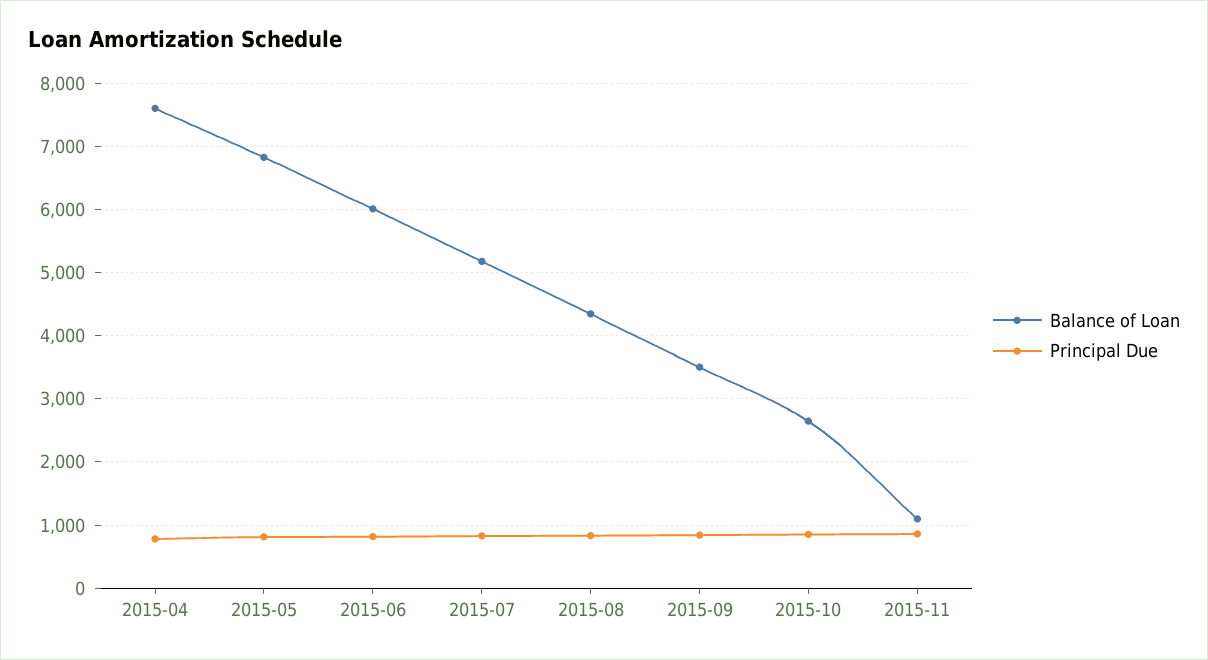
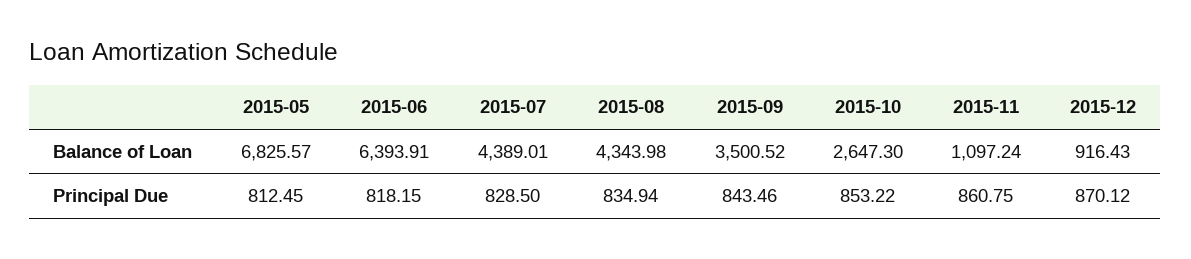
Balance of Loan, 2015-04: 7600 -> none
Principal Due, 2015-04: 800 -> none
Balance of Loan, 2015-06: 6000 -> 6393.91
Balance of Loan, 2015-07: 5200 -> 4389.01
Balance of Loan, 2015-12: none -> 916.43
Principal Due, 2015-12: none -> 870.12

